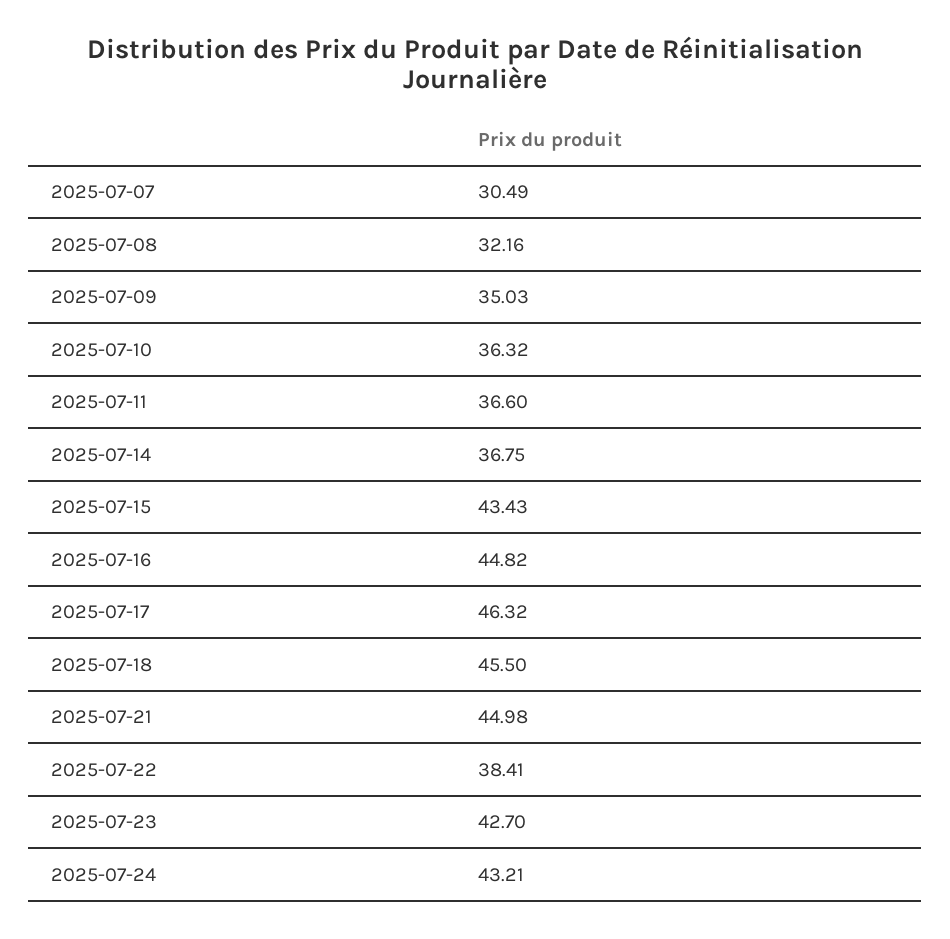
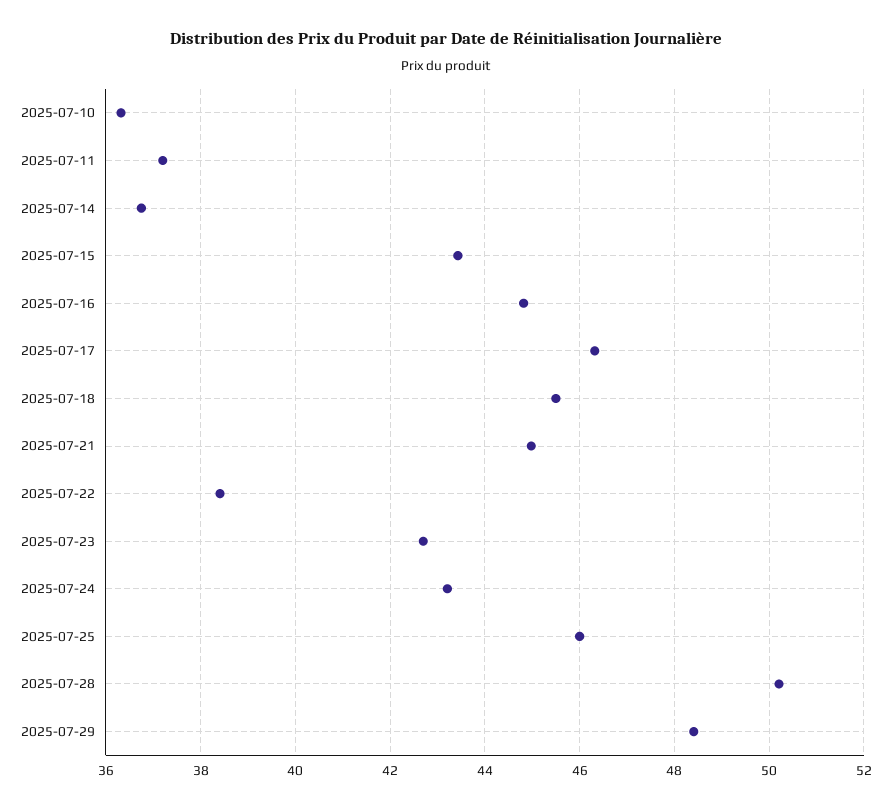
2025-07-07: 30.49 -> none
2025-07-08: 32.16 -> none
2025-07-09: 35.03 -> none
2025-07-11: 36.6 -> 37.2
2025-07-25: none -> 46
2025-07-28: none -> 50.2
2025-07-29: none -> 48.4

